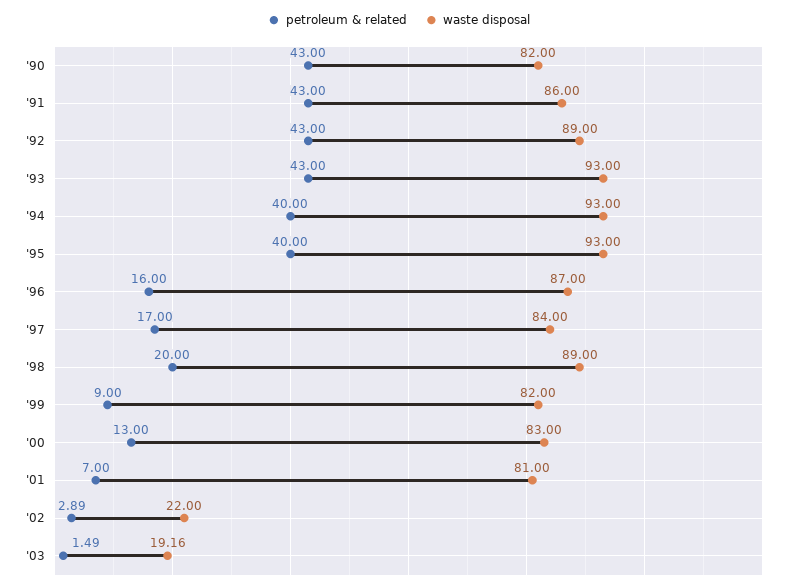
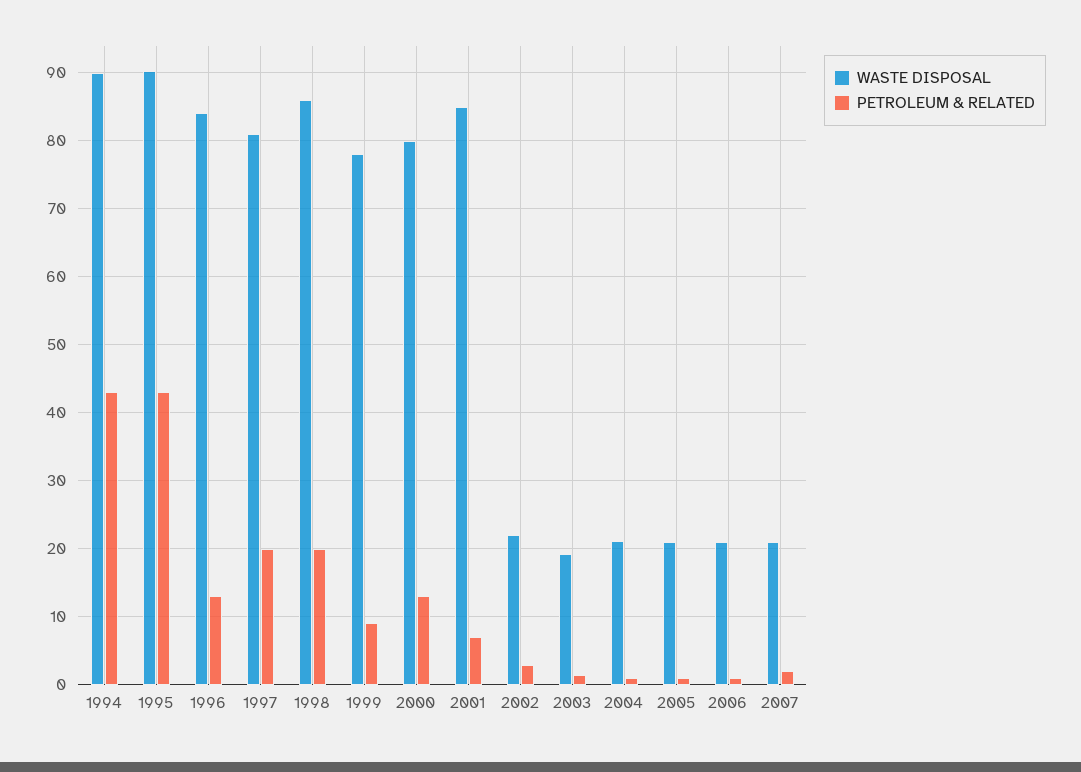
petroleum & related, '90: 43 -> none
waste disposal, '90: 82 -> none
petroleum & related, '91: 43 -> none
waste disposal, '91: 86 -> none
petroleum & related, '92: 43 -> none
waste disposal, '92: 89 -> none
petroleum & related, '93: 43 -> none
waste disposal, '93: 93 -> none
petroleum & related, '94: 40 -> 43
waste disposal, '94: 93 -> 90
petroleum & related, '95: 40 -> 43
waste disposal, '95: 93 -> 90
petroleum & related, '96: 16 -> 13
waste disposal, '96: 87 -> 84
petroleum & related, '97: 17 -> 20
waste disposal, '97: 84 -> 81
waste disposal, '98: 89 -> 86
waste disposal, '99: 82 -> 78
waste disposal, '00: 83 -> 80
waste disposal, '01: 81 -> 85
waste disposal, 2004: none -> 21
petroleum & related, 2004: none -> 1
waste disposal, 2005: none -> 21
petroleum & related, 2005: none -> 1
waste disposal, 2006: none -> 21
petroleum & related, 2006: none -> 1
waste disposal, 2007: none -> 21
petroleum & related, 2007: none -> 2

